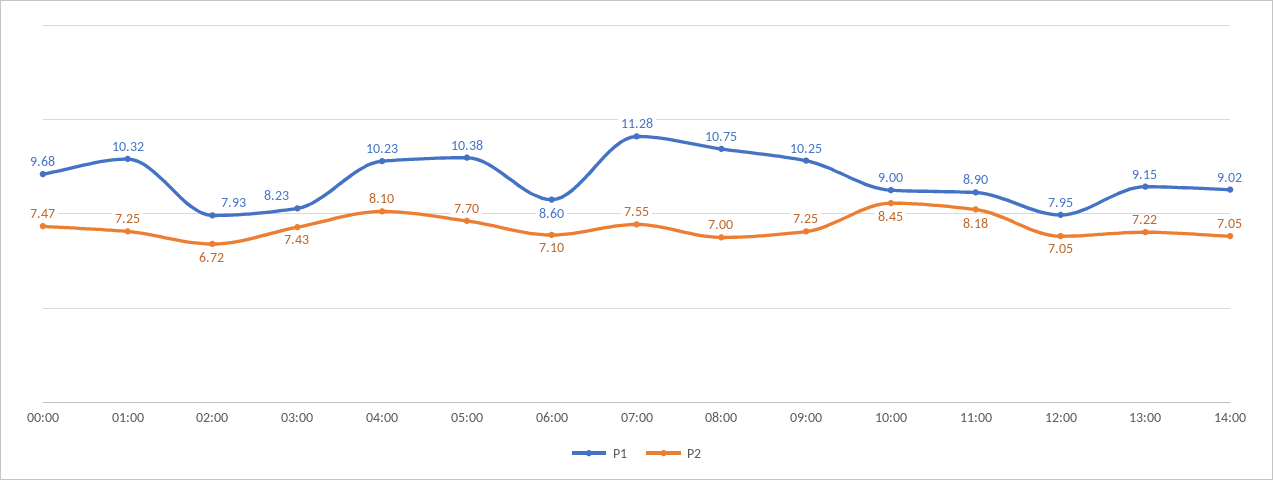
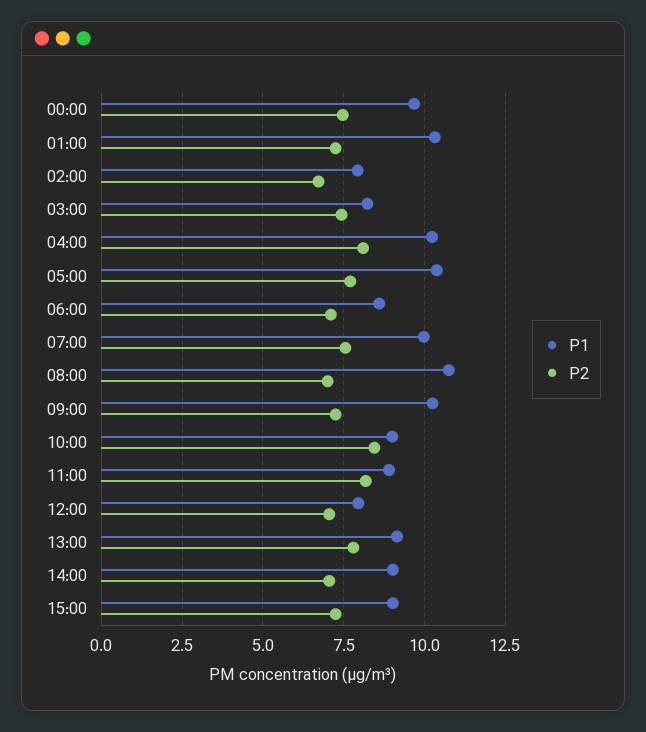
P1, 07:00: 11.28 -> 10
P2, 13:00: 7.22 -> 7.75
P1, 15:00: none -> 9
P2, 15:00: none -> 7.25

